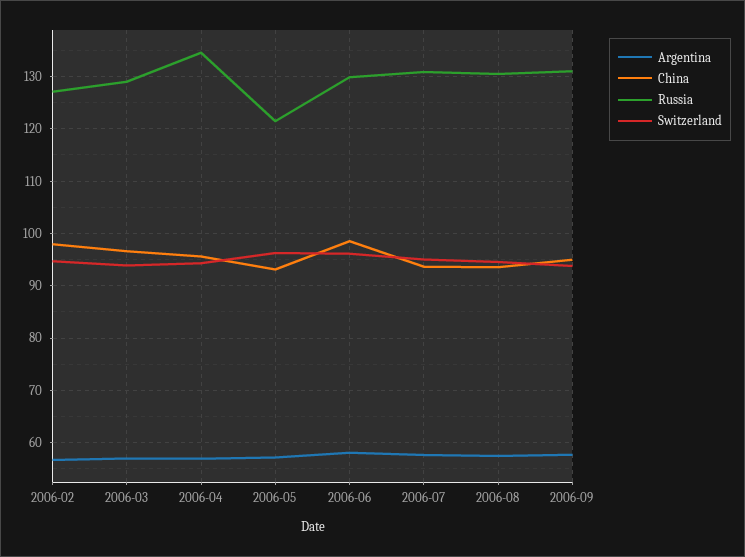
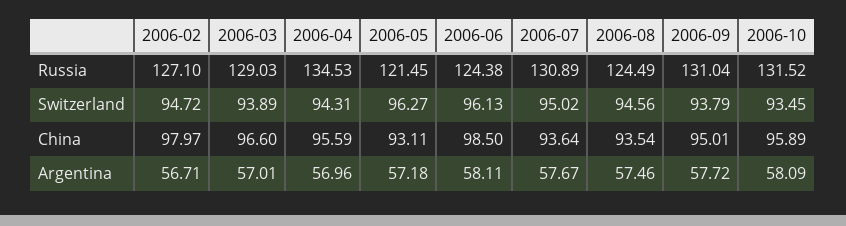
Russia, 2006-06: 130 -> 124.38
Russia, 2006-08: 130 -> 124.49
Russia, 2006-10: none -> 131.52
Switzerland, 2006-10: none -> 93.45
China, 2006-10: none -> 95.89
Argentina, 2006-10: none -> 58.09

